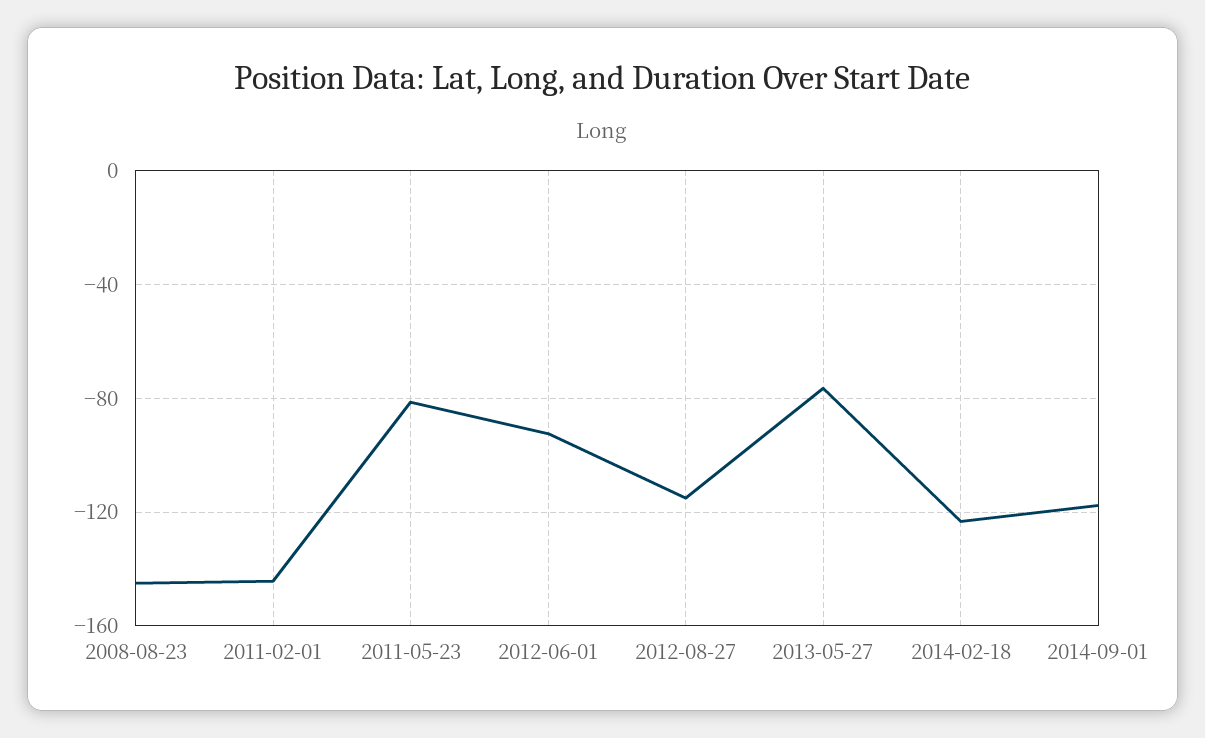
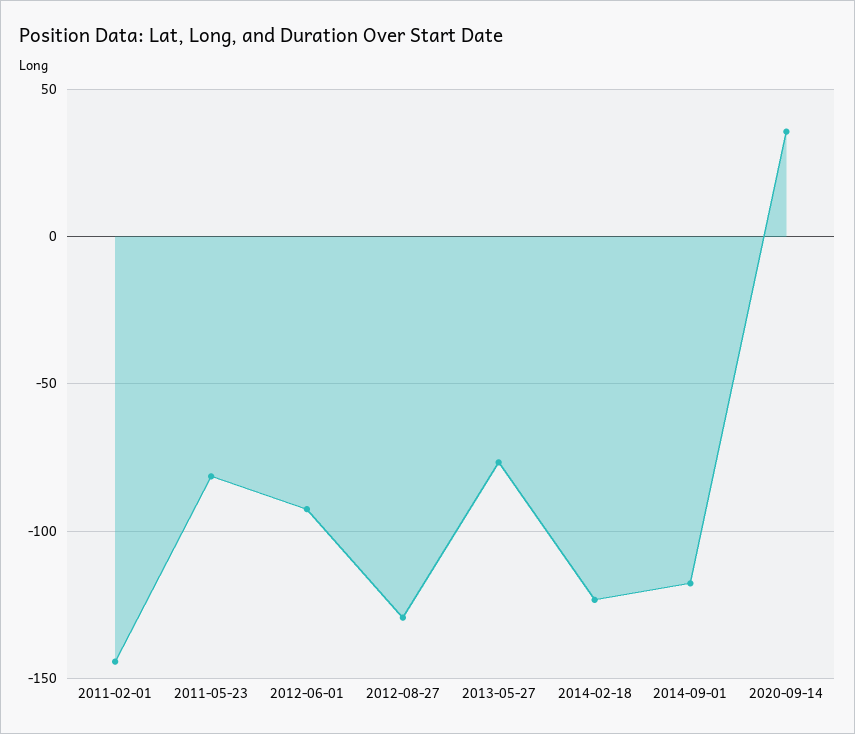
2008-08-23: -145 -> none
2012-08-27: -115 -> -130
2020-09-14: none -> 35

